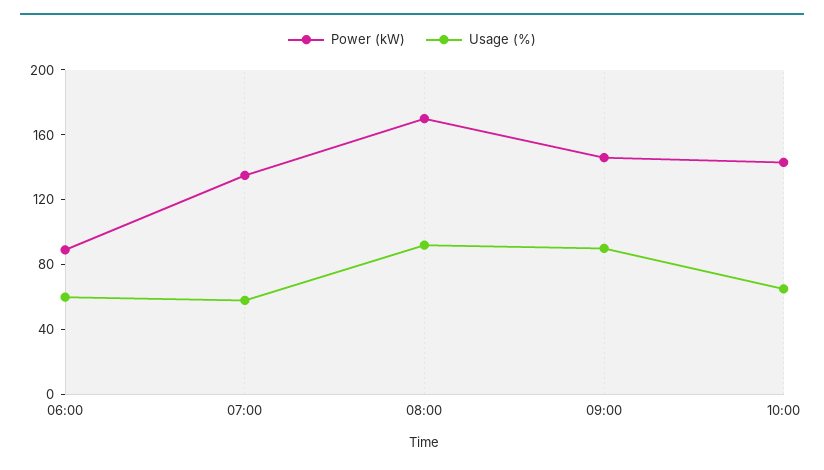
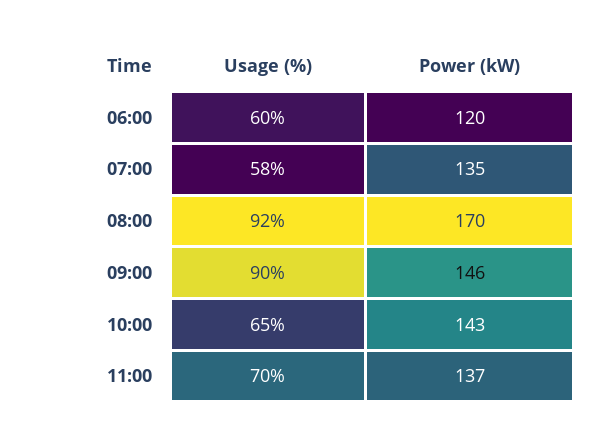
Power (kW), 06:00: 90 -> 120
Usage (%), 11:00: none -> 70
Power (kW), 11:00: none -> 137

